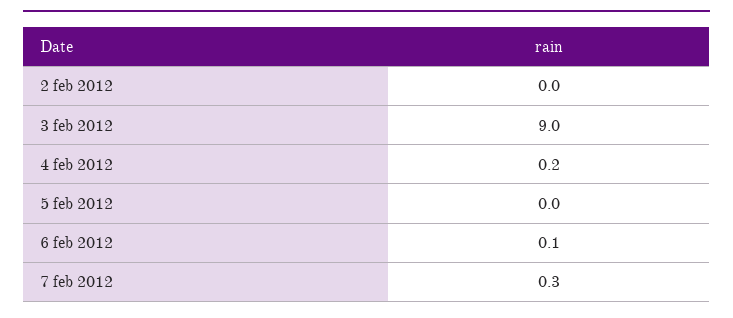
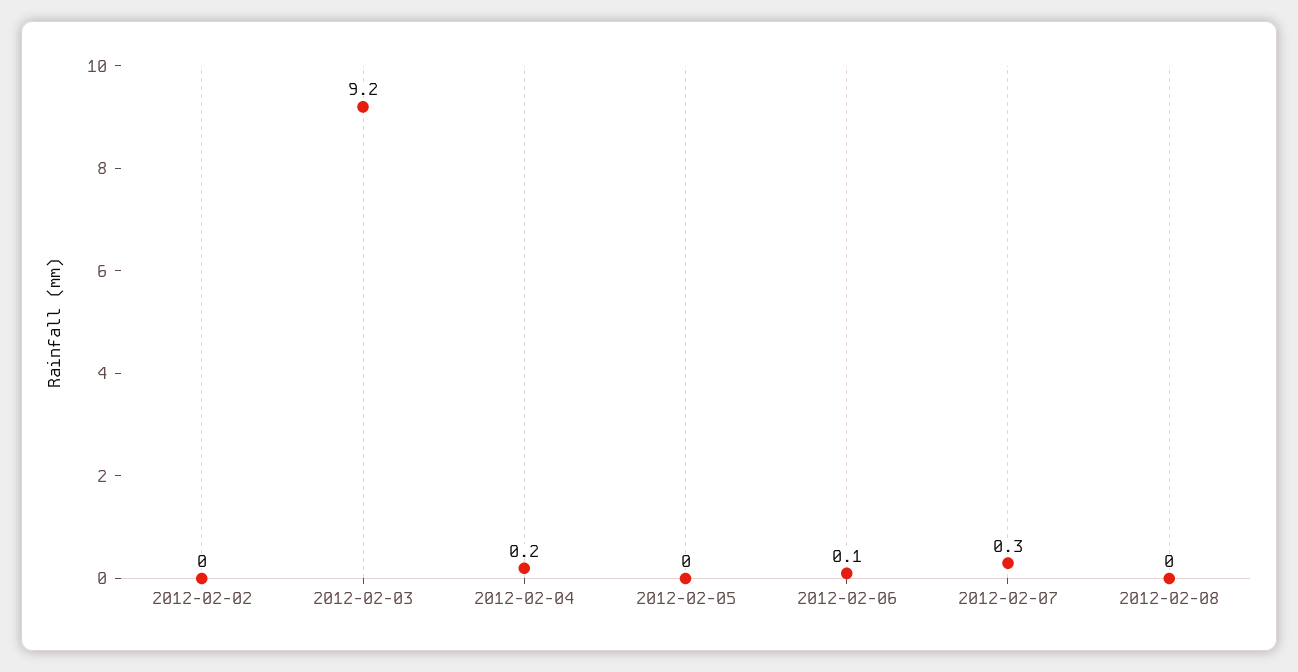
3 feb 2012: 9 -> 9.2
2012-02-08: none -> 0

